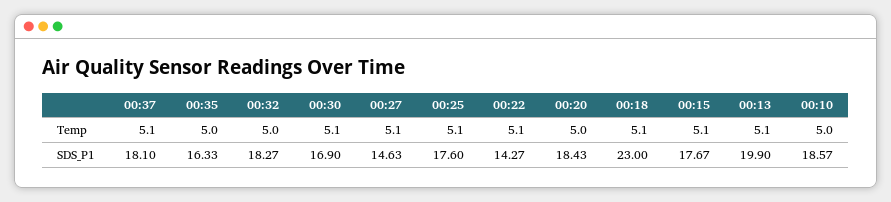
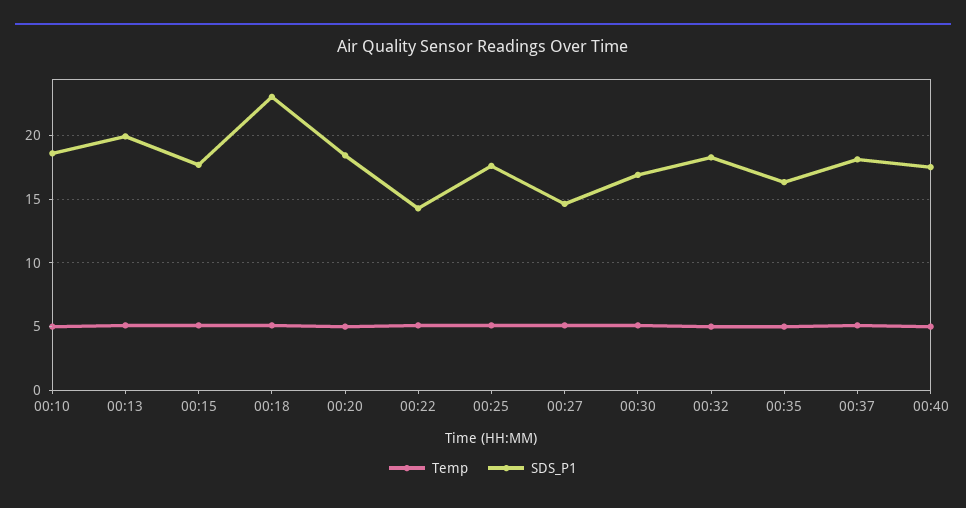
Temp, 00:40: none -> 5
SDS_P1, 00:40: none -> 17.5

